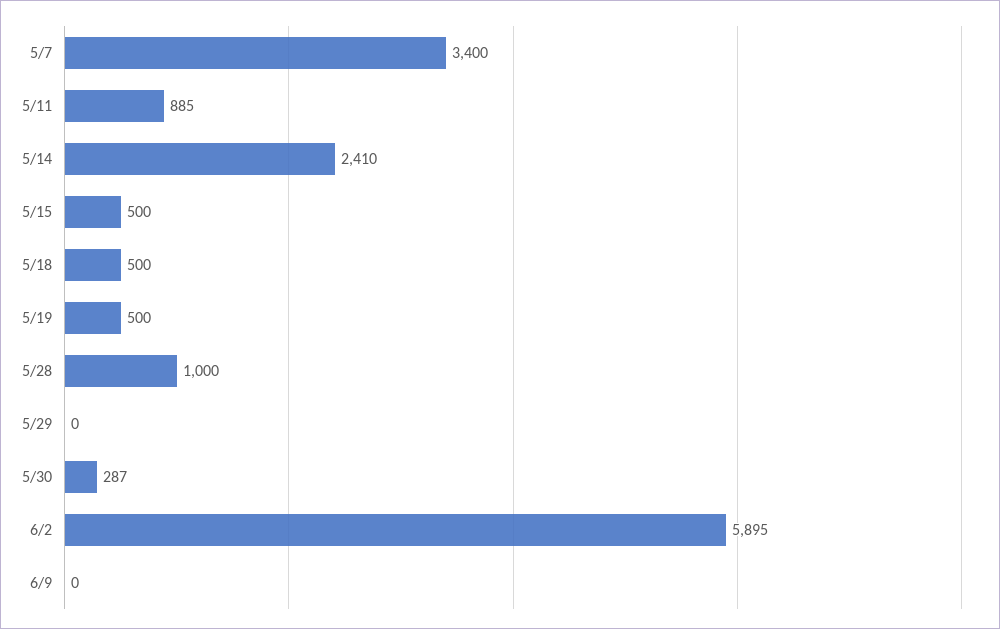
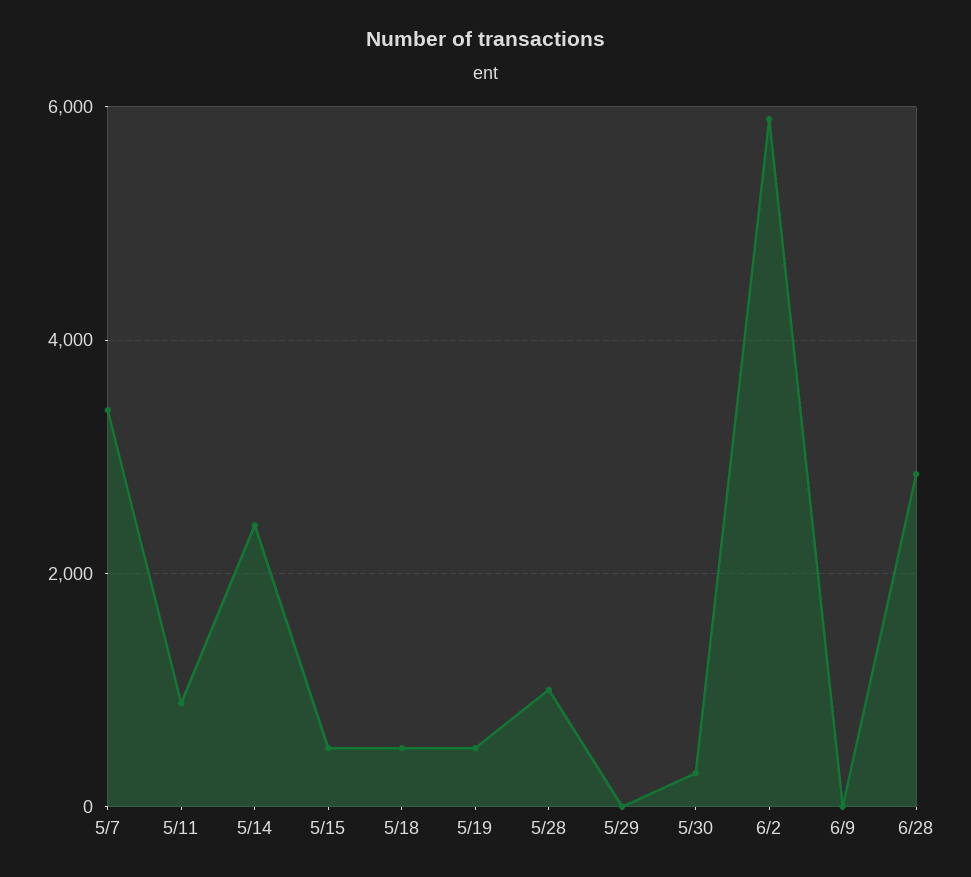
6/28: none -> 2800

